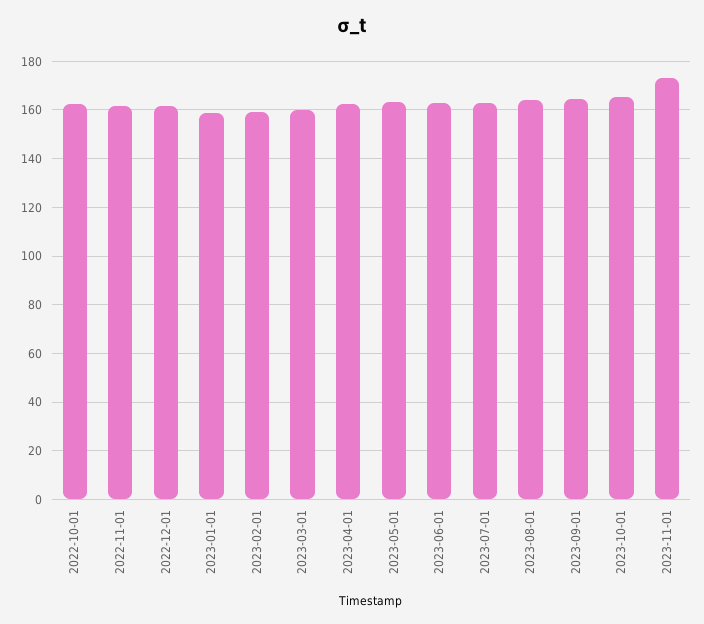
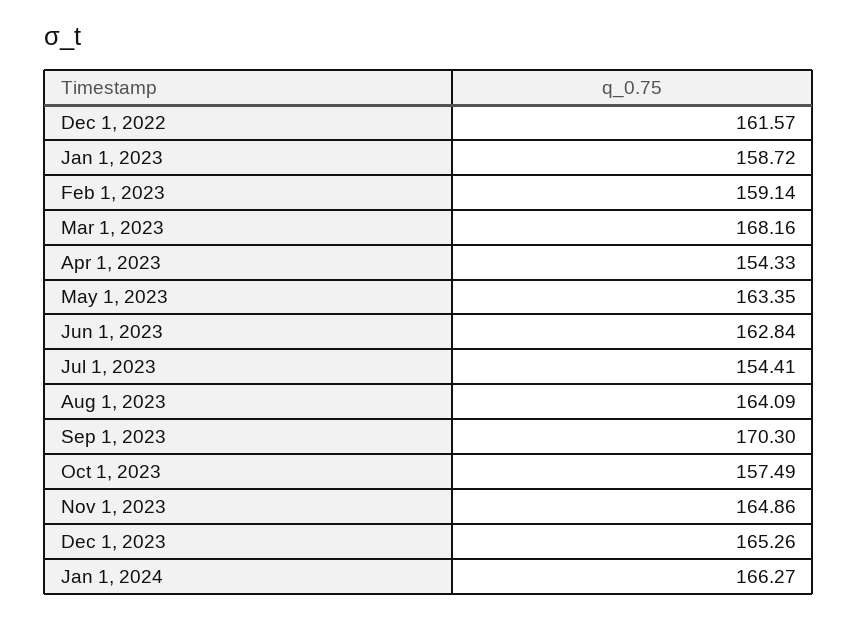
2022-10-01: 162.5 -> none
2022-11-01: 162.5 -> none
2023-03-01: 160 -> 168.16
2023-04-01: 162.5 -> 154.33
2023-07-01: 162.5 -> 154.41
2023-09-01: 165 -> 170.3
2023-10-01: 165 -> 157.49
2023-11-01: 172.5 -> 164.86
Dec 1, 2023: none -> 165.26
Jan 1, 2024: none -> 166.27

